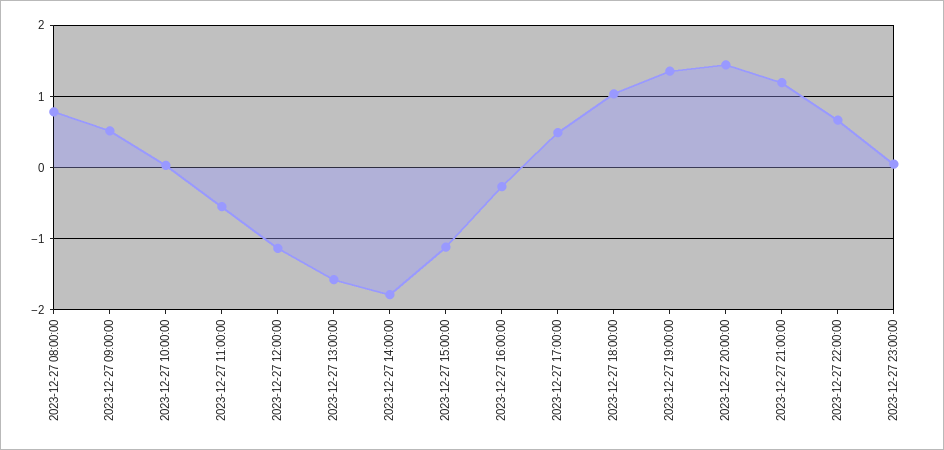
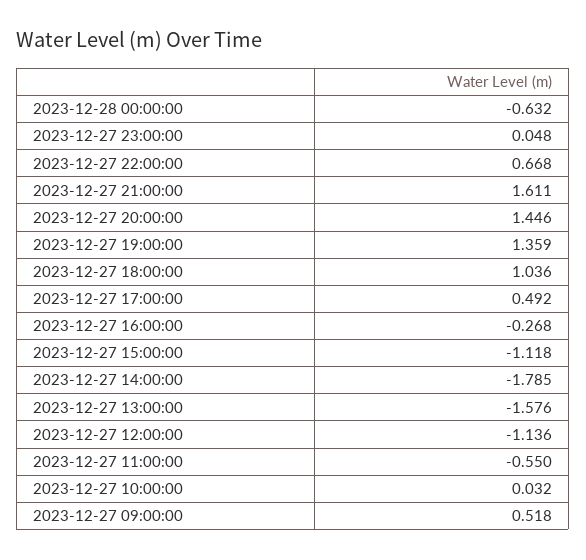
2023-12-27 08:00:00: 0.8 -> none
2023-12-27 21:00:00: 1.2 -> 1.611
2023-12-28 00:00:00: none -> -0.632

